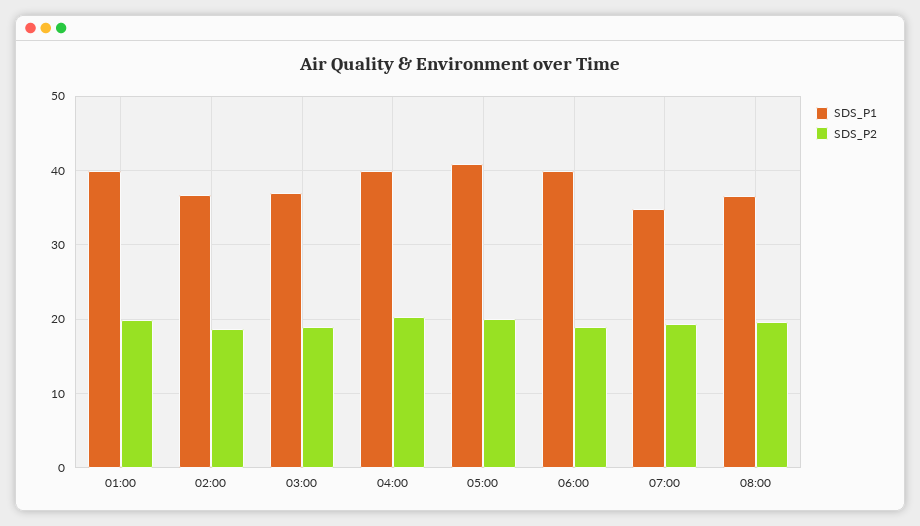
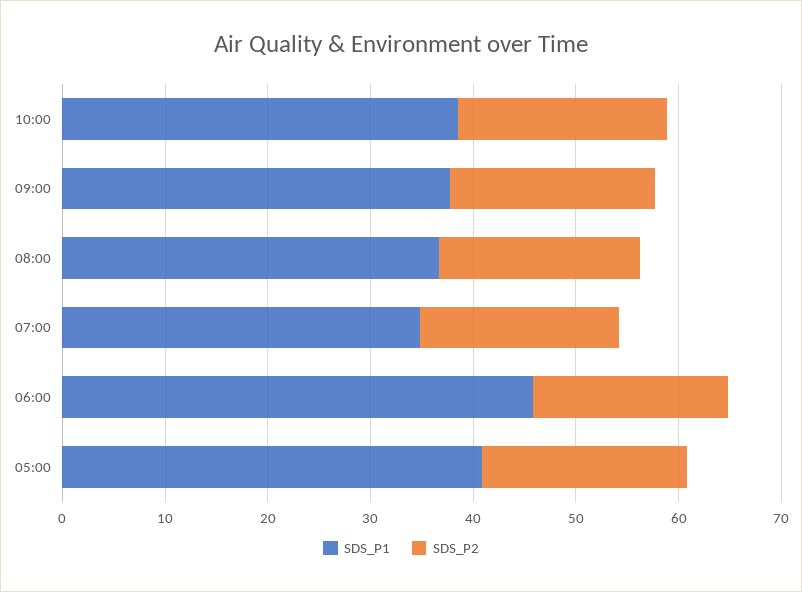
SDS_P1, 01:00: 40 -> none
SDS_P2, 01:00: 20 -> none
SDS_P1, 02:00: 37 -> none
SDS_P2, 02:00: 19 -> none
SDS_P1, 03:00: 37 -> none
SDS_P2, 03:00: 19 -> none
SDS_P1, 04:00: 40 -> none
SDS_P2, 04:00: 20 -> none
SDS_P1, 06:00: 40 -> 46
SDS_P1, 10:00: none -> 38
SDS_P2, 10:00: none -> 20
SDS_P1, 09:00: none -> 38
SDS_P2, 09:00: none -> 20

